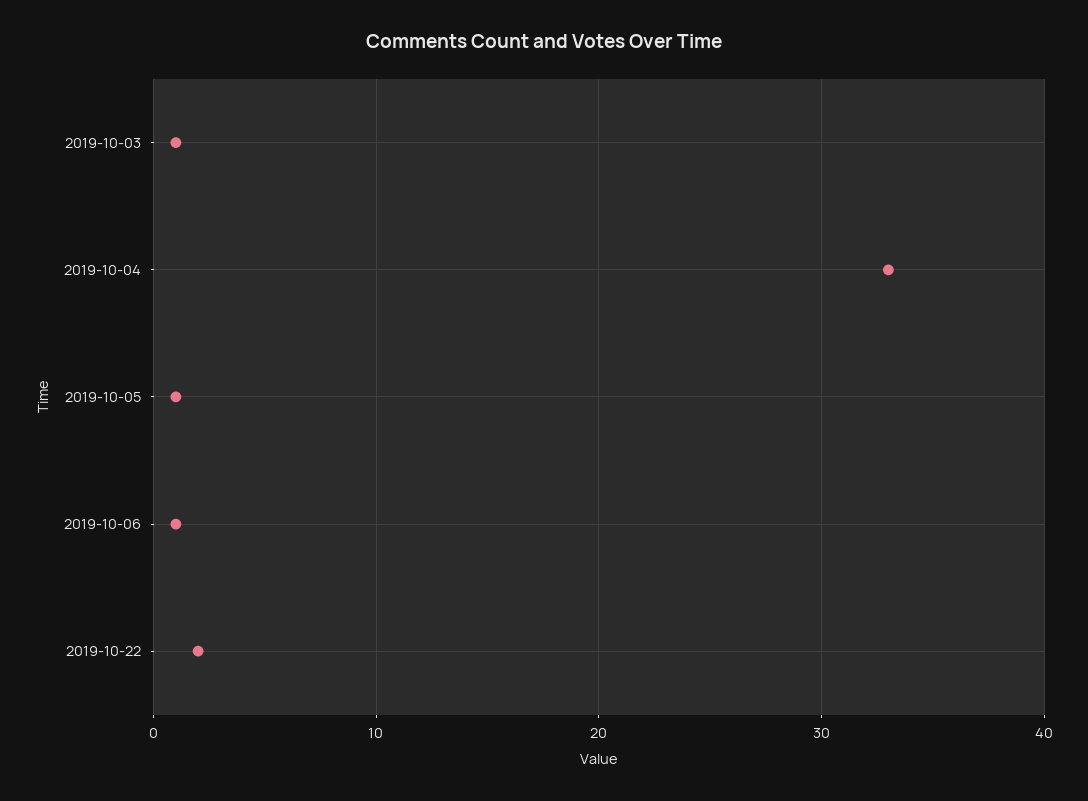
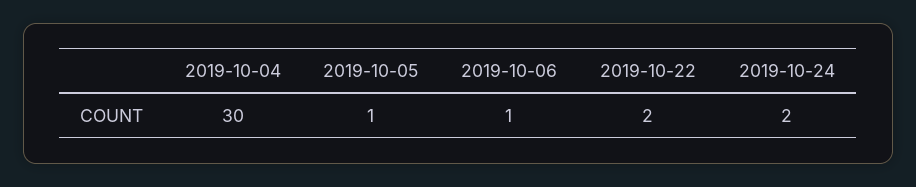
2019-10-03: 1 -> none
2019-10-04: 33 -> 30
2019-10-24: none -> 2

